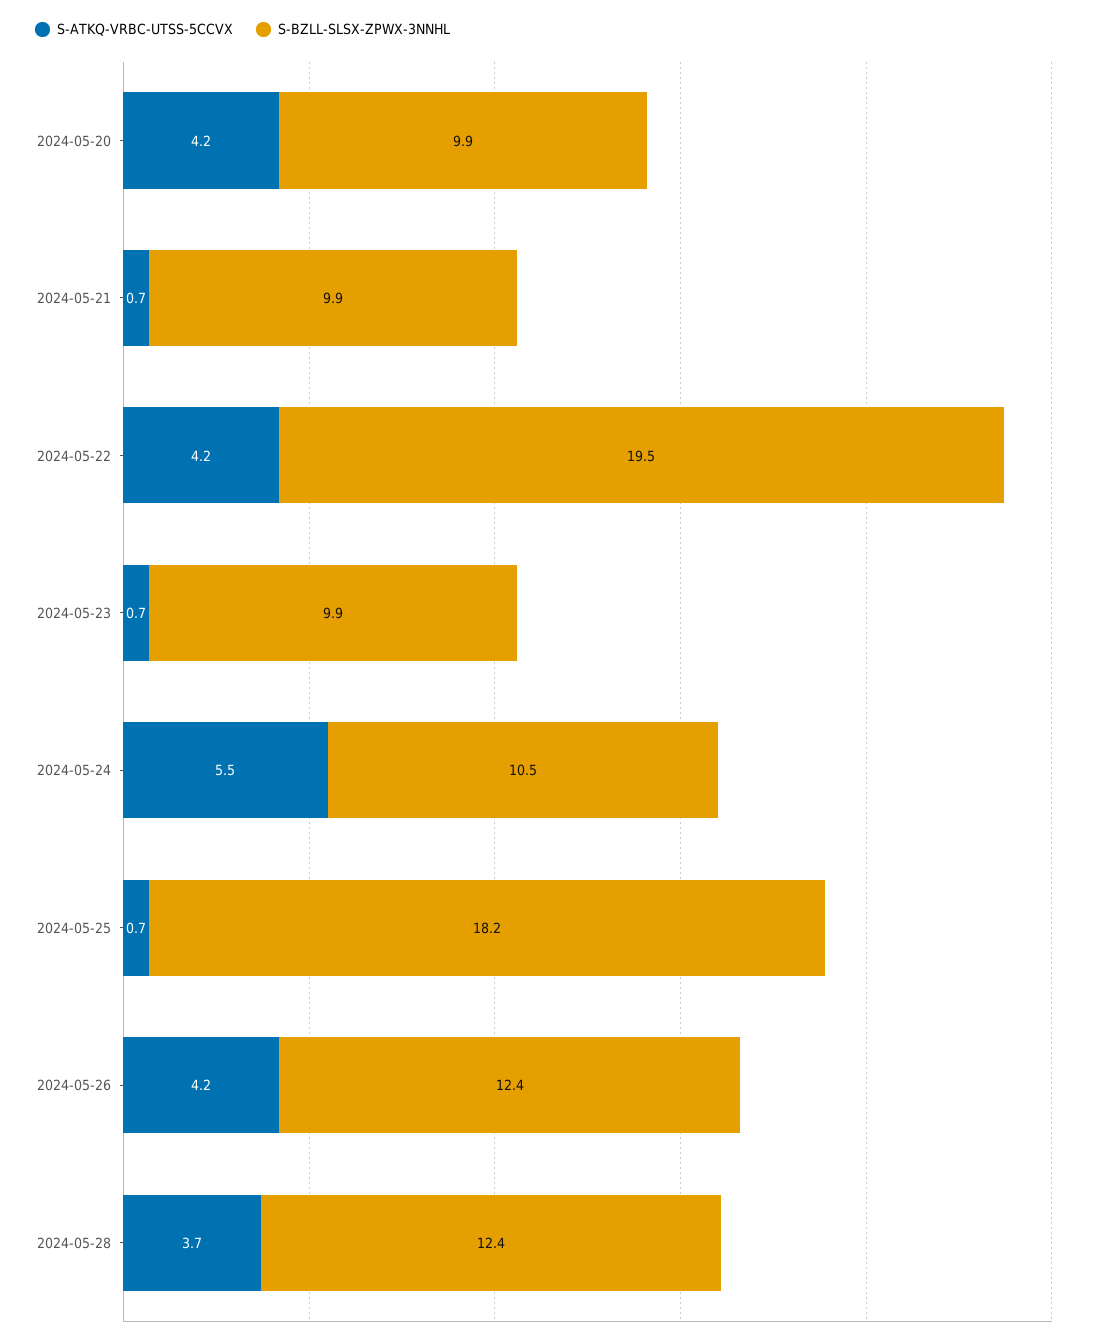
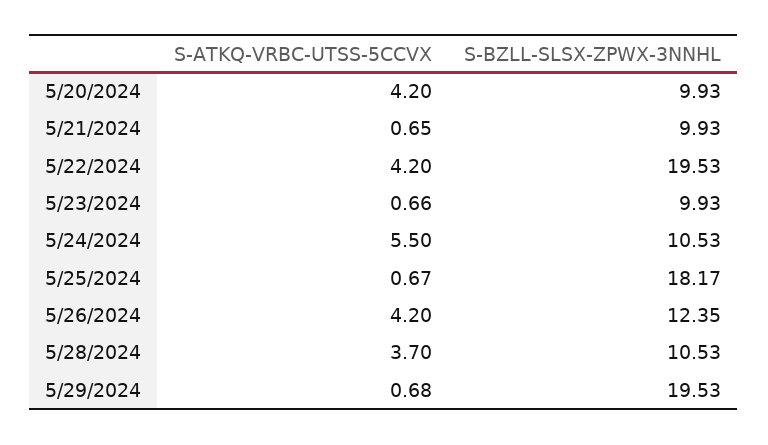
S-BZLL-SLSX-ZPWX-3NNHL, 2024-05-28: 12.4 -> 10.53
S-ATKQ-VRBC-UTSS-5CCVX, 5/29/2024: none -> 0.68
S-BZLL-SLSX-ZPWX-3NNHL, 5/29/2024: none -> 19.53

